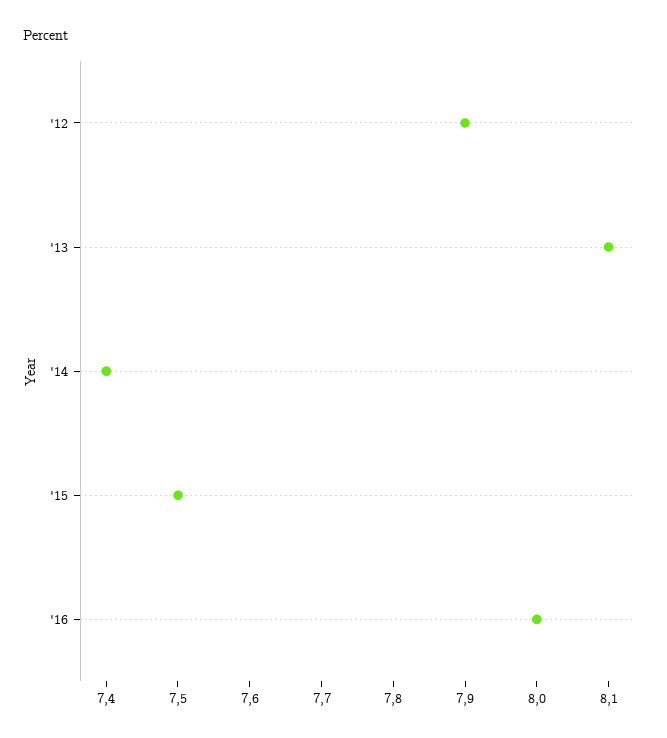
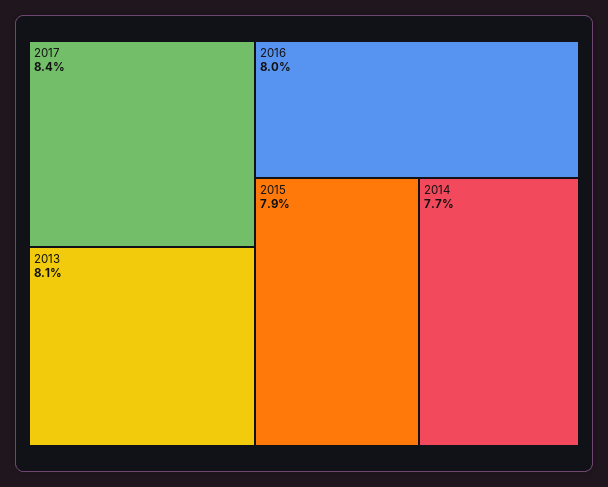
'12: 7.9 -> none
'14: 7.4 -> 7.7
'15: 7.5 -> 7.9
2017: none -> 8.4

